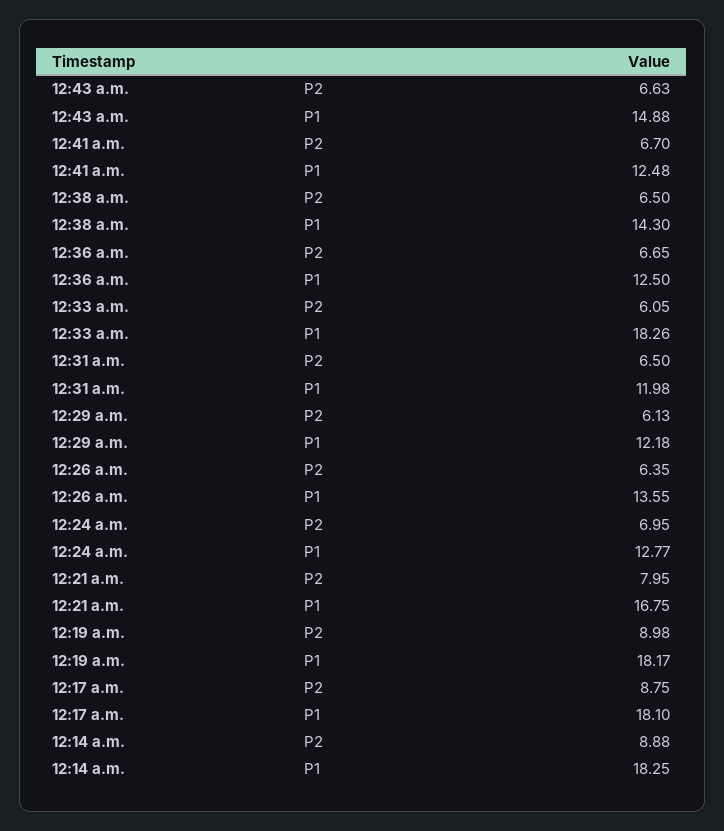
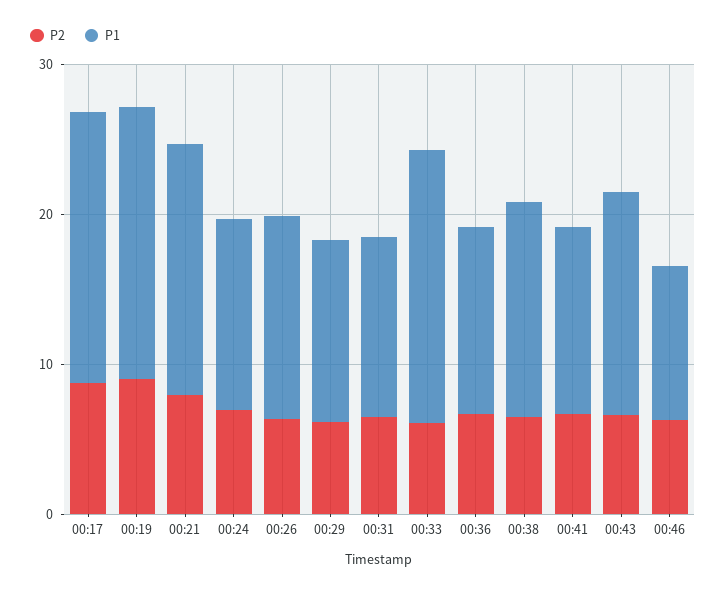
P2, 12:14 a.m.: 8.88 -> none
P1, 12:14 a.m.: 18.25 -> none
P2, 00:46: none -> 6
P1, 00:46: none -> 10

